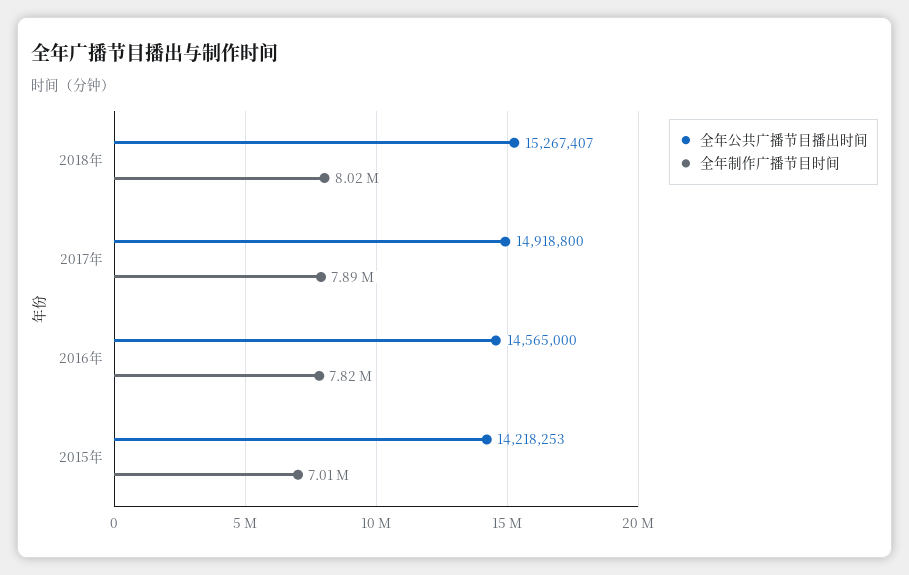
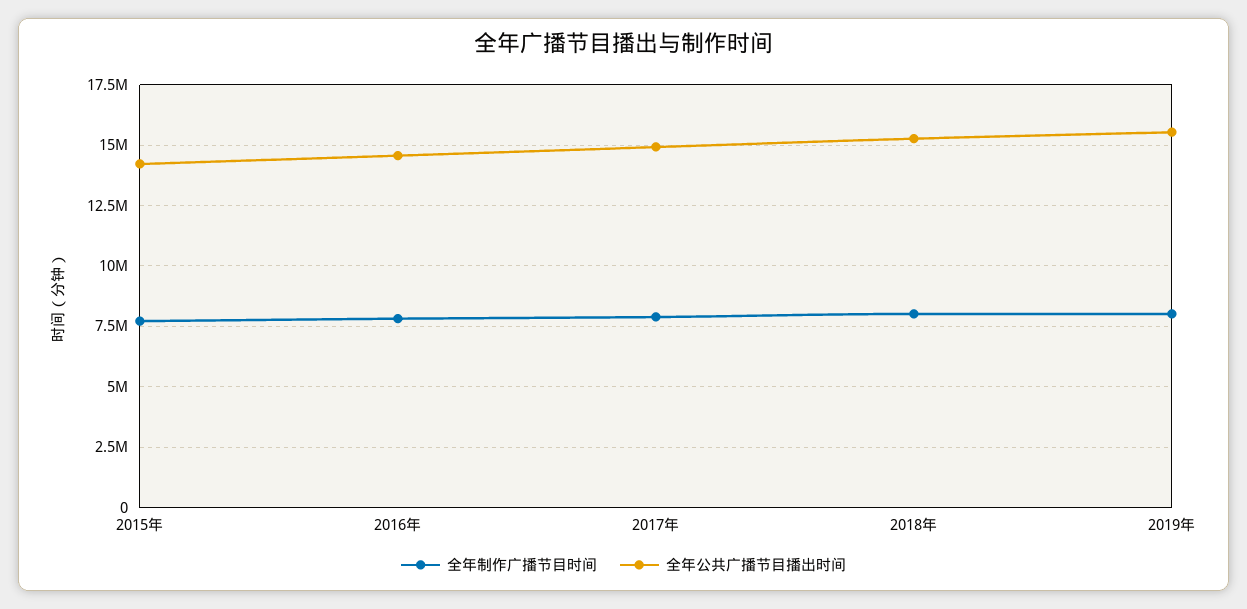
全年制作广播节目时间, 2015年: 7010000 -> 7750000
全年制作广播节目时间, 2019年: none -> 8000000
全年公共广播节目播出时间, 2019年: none -> 15500000

